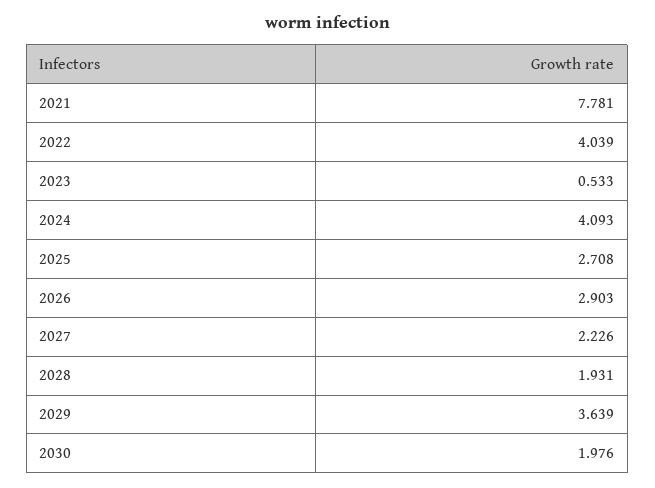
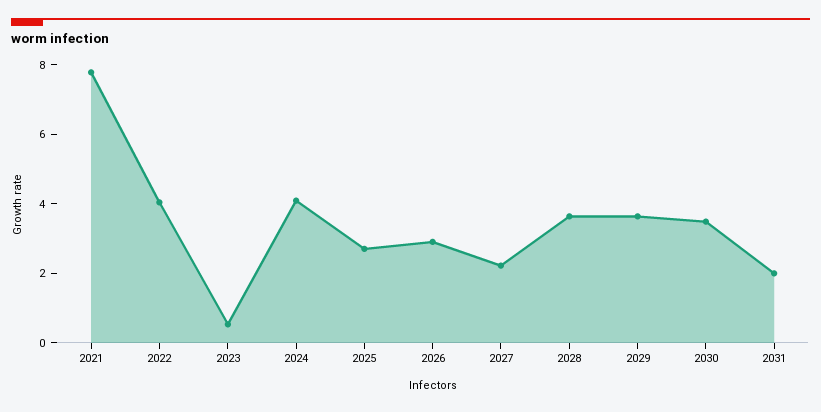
2028: 1.931 -> 3.5
2030: 1.976 -> 3.5
2031: none -> 2

